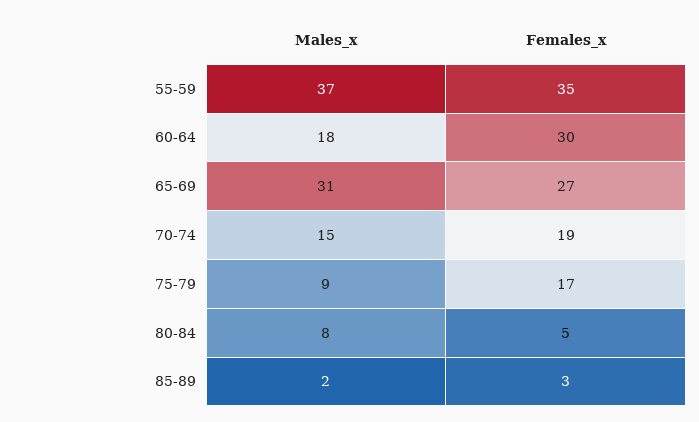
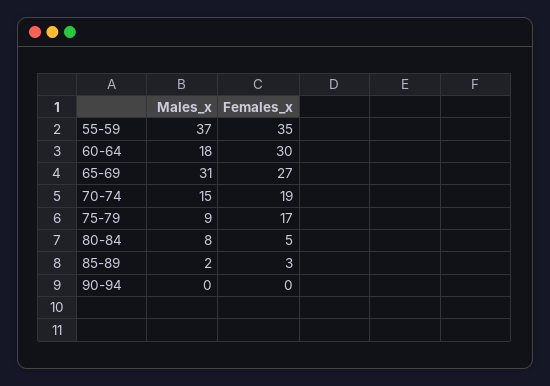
Males_x, 90-94: none -> 0
Females_x, 90-94: none -> 0

